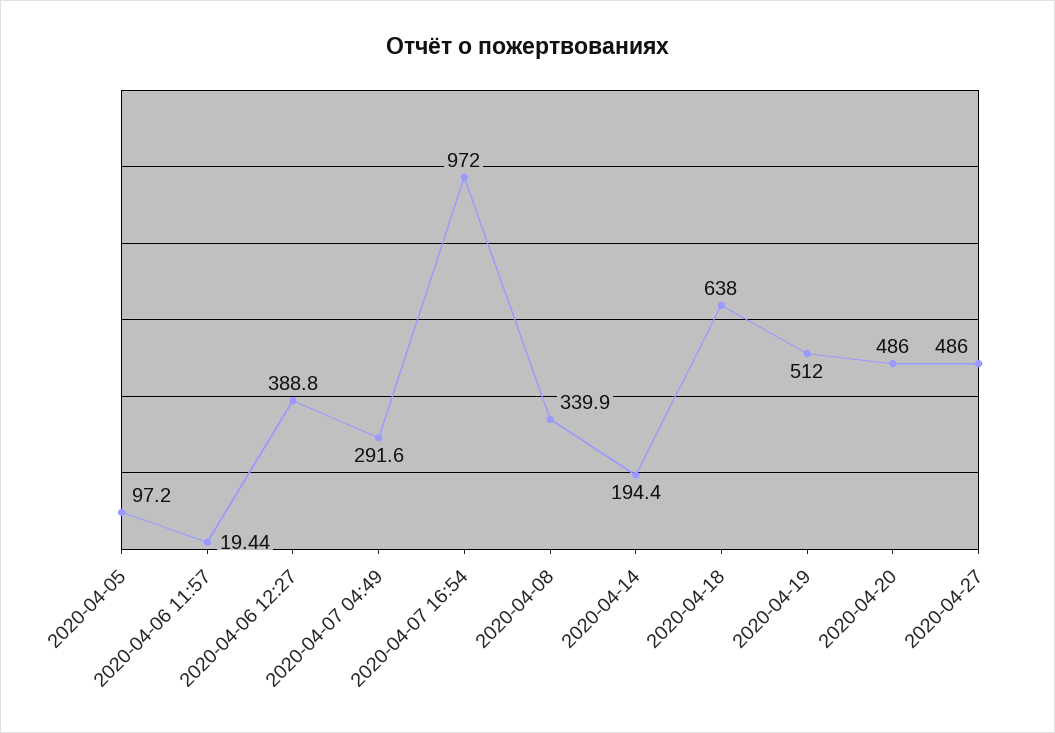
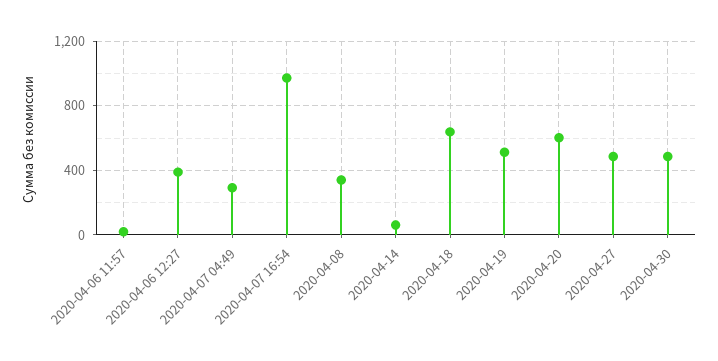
2020-04-05: 97.2 -> none
2020-04-14: 194.4 -> 50
2020-04-20: 486 -> 600
2020-04-30: none -> 500

